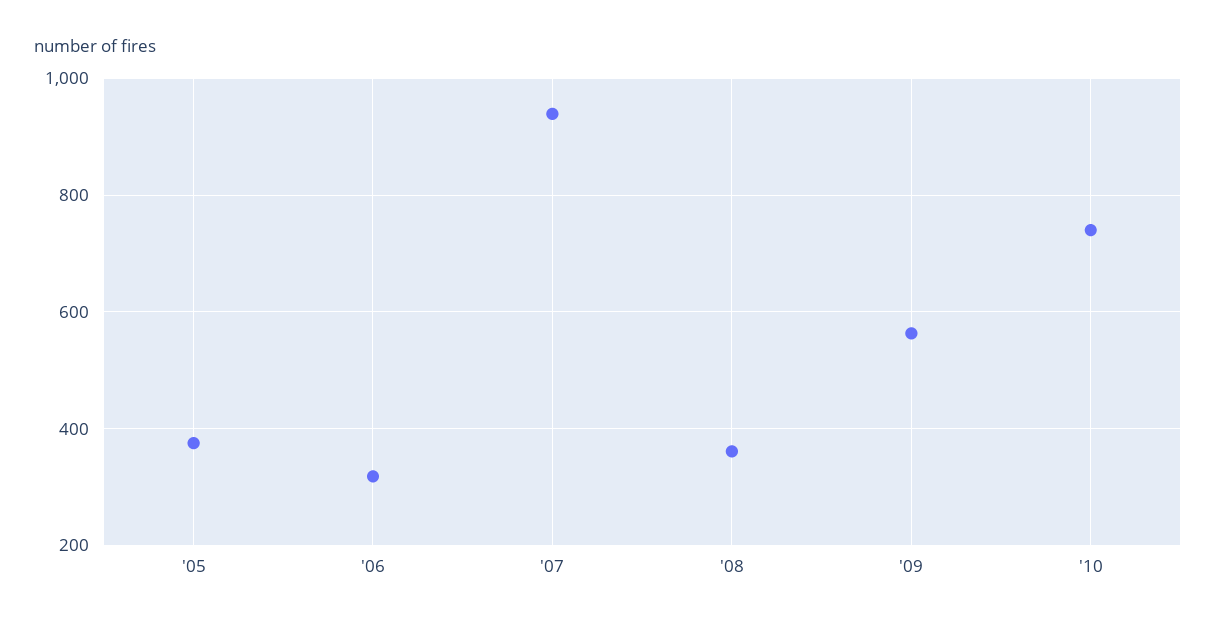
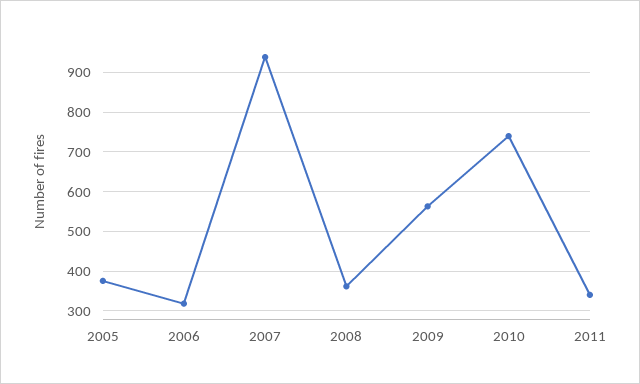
2011: none -> 340

